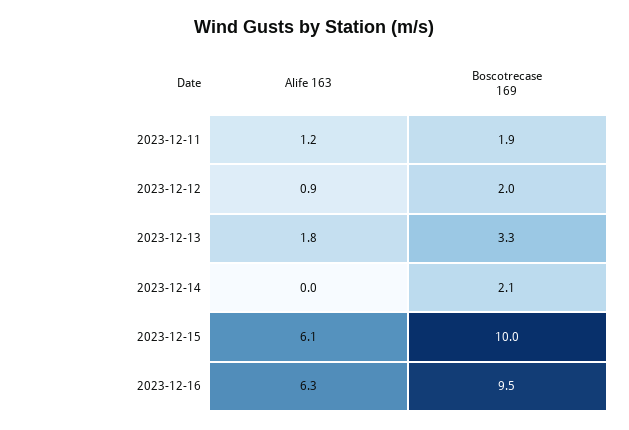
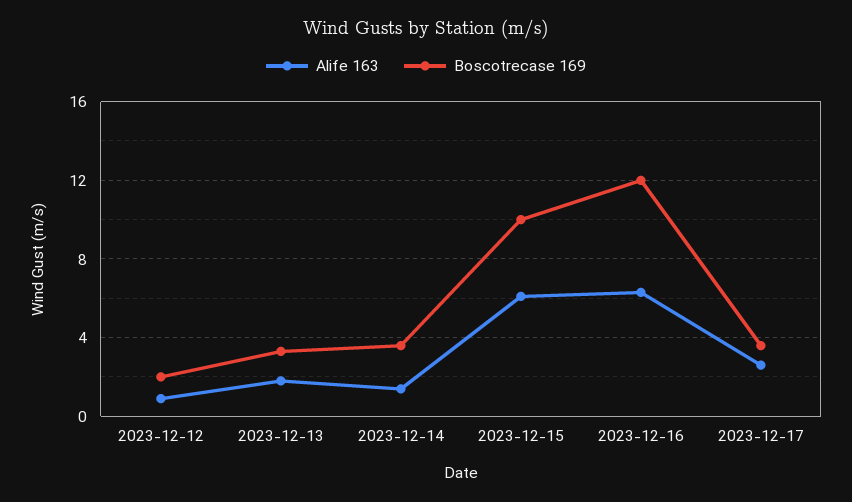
Alife 163, 2023-12-11: 1.2 -> none
Boscotrecase 169, 2023-12-11: 1.9 -> none
Alife 163, 2023-12-14: 0 -> 1.5
Boscotrecase 169, 2023-12-14: 2.1 -> 3.5
Boscotrecase 169, 2023-12-16: 9.5 -> 12
Alife 163, 2023-12-17: none -> 2.5
Boscotrecase 169, 2023-12-17: none -> 3.5

